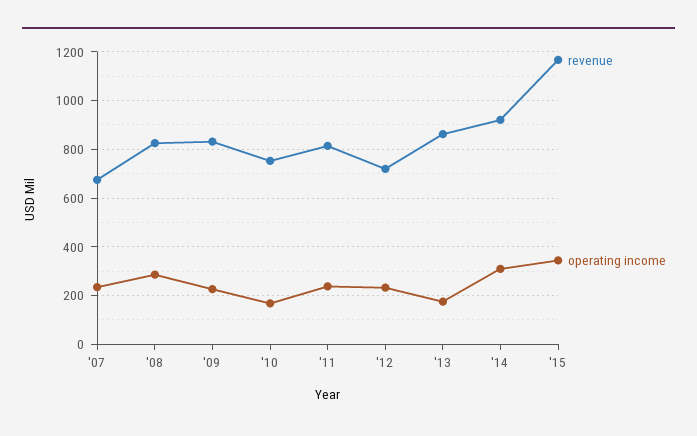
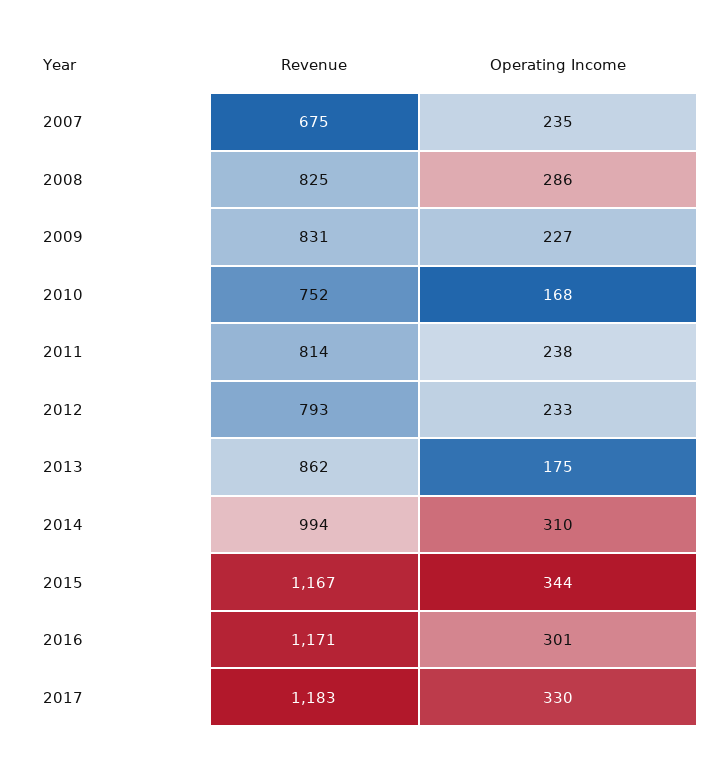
revenue, '12: 725 -> 793
revenue, '14: 925 -> 994
revenue, 2016: none -> 1171
operating income, 2016: none -> 301
revenue, 2017: none -> 1183
operating income, 2017: none -> 330

